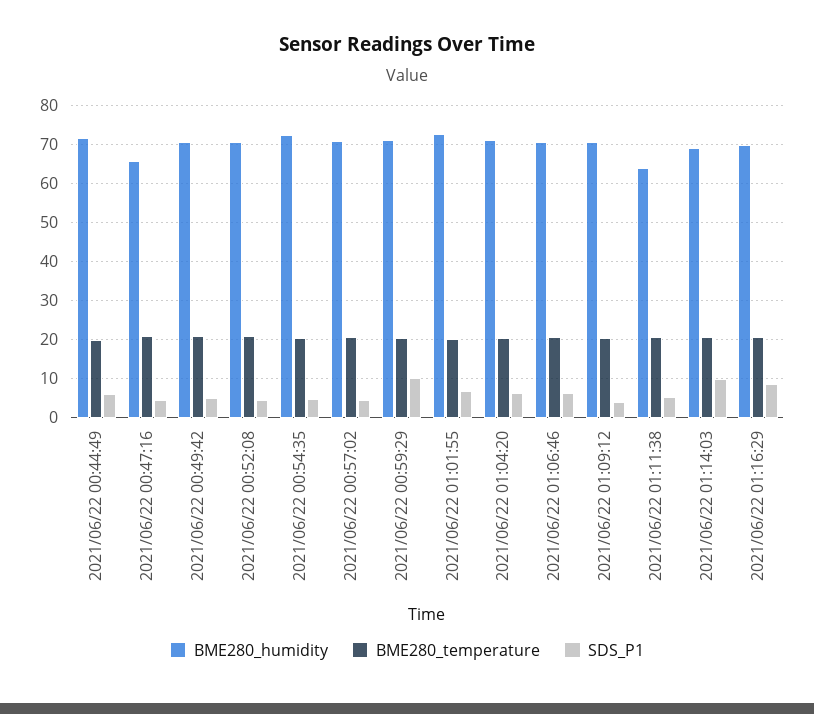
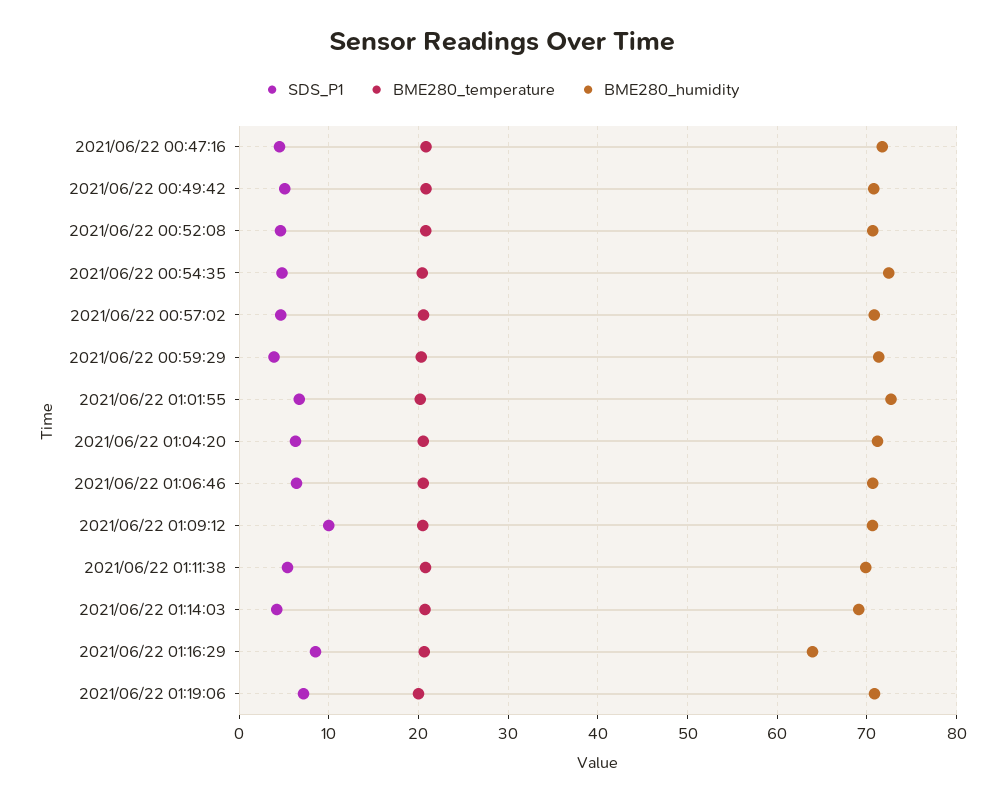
BME280_humidity, 2021/06/22 00:44:49: 72 -> none
BME280_temperature, 2021/06/22 00:44:49: 20 -> none
SDS_P1, 2021/06/22 00:44:49: 6 -> none
BME280_humidity, 2021/06/22 00:47:16: 66 -> 72
SDS_P1, 2021/06/22 00:59:29: 10 -> 4
SDS_P1, 2021/06/22 01:09:12: 4 -> 10
BME280_humidity, 2021/06/22 01:11:38: 64 -> 70
SDS_P1, 2021/06/22 01:14:03: 10 -> 4
BME280_humidity, 2021/06/22 01:16:29: 70 -> 64
SDS_P1, 2021/06/22 01:19:06: none -> 7
BME280_temperature, 2021/06/22 01:19:06: none -> 20
BME280_humidity, 2021/06/22 01:19:06: none -> 71

